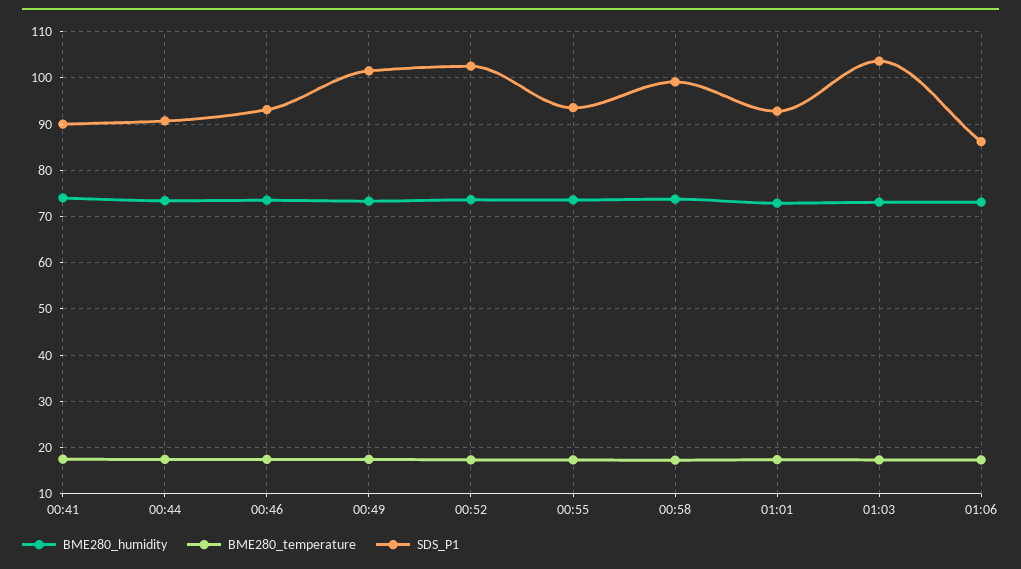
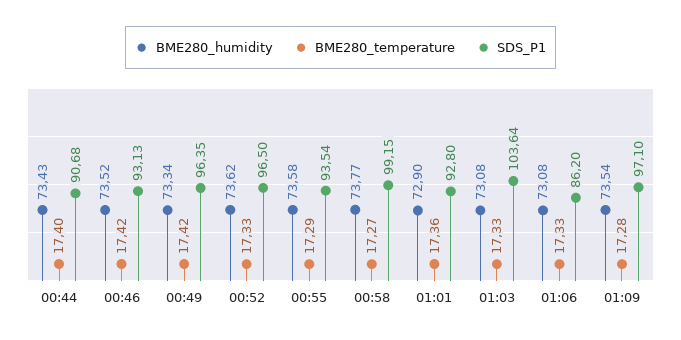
BME280_humidity, 00:41: 74 -> none
BME280_temperature, 00:41: 18 -> none
SDS_P1, 00:41: 90 -> none
SDS_P1, 00:49: 102 -> 96.35
SDS_P1, 00:52: 102 -> 96.5
BME280_humidity, 01:09: none -> 73.54
BME280_temperature, 01:09: none -> 17.28
SDS_P1, 01:09: none -> 97.1

